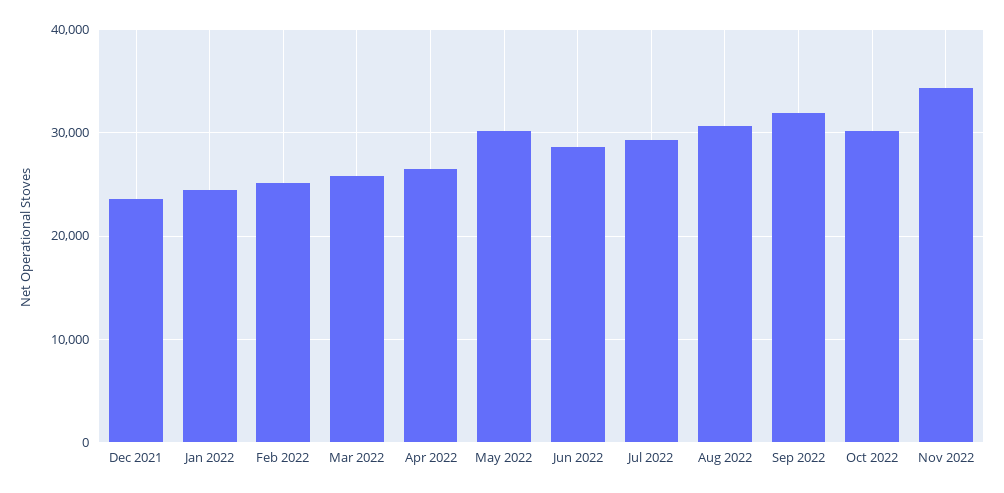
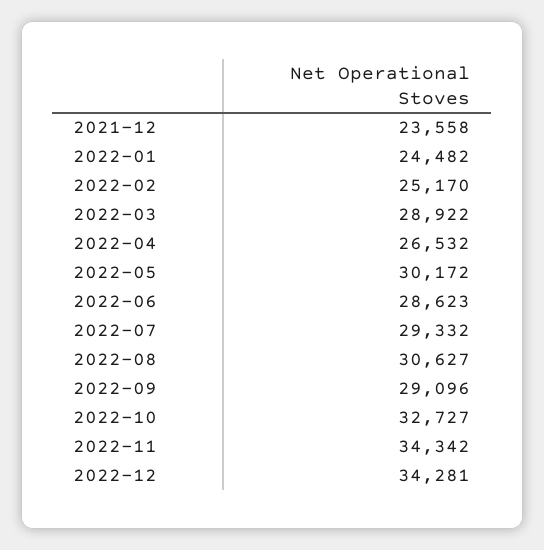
Mar 2022: 26000 -> 28922
Sep 2022: 32000 -> 29096
Oct 2022: 30000 -> 32727
2022-12: none -> 34281

